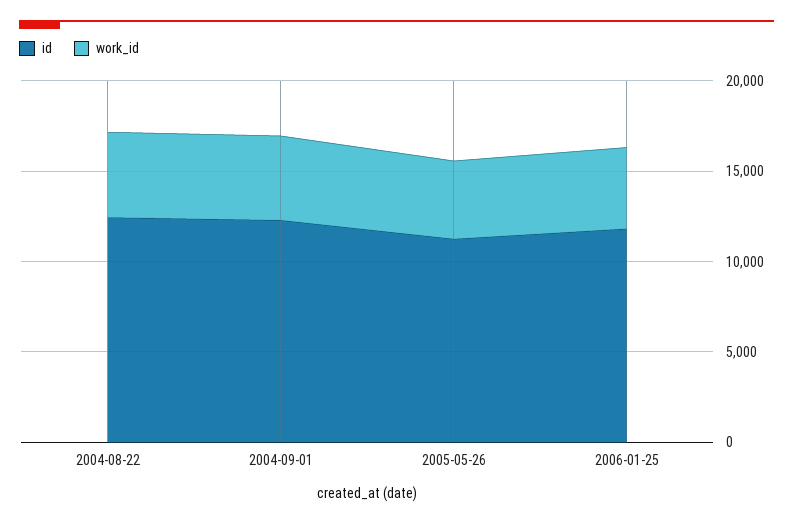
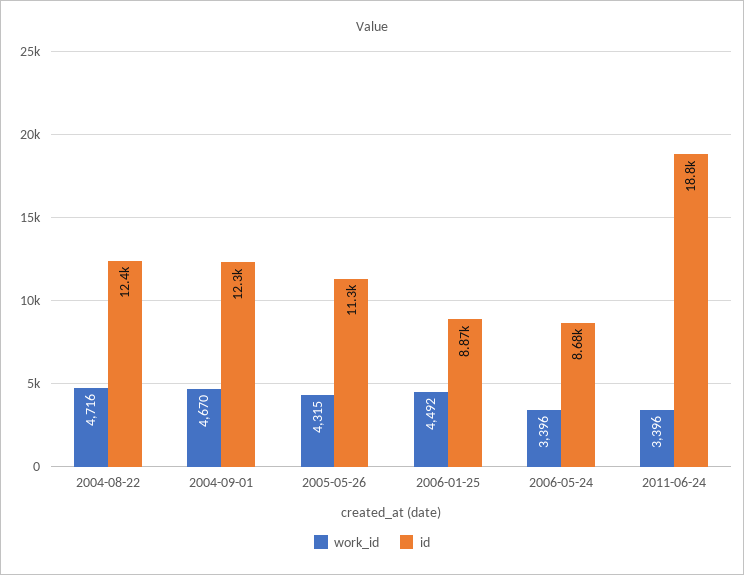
id, 2006-01-25: 12000 -> 8870
work_id, 2006-05-24: none -> 3396
id, 2006-05-24: none -> 8680
work_id, 2011-06-24: none -> 3396
id, 2011-06-24: none -> 18800

